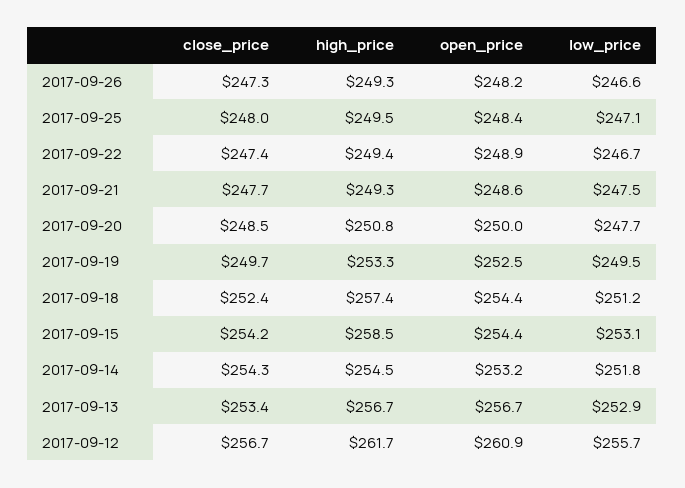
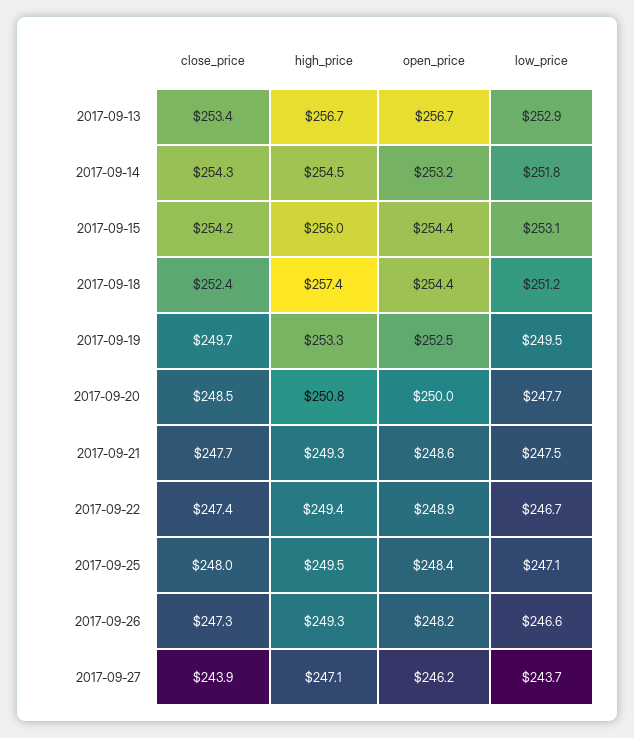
high_price, 2017-09-15: 258.5 -> 256
close_price, 2017-09-12: 256.7 -> none
high_price, 2017-09-12: 261.7 -> none
open_price, 2017-09-12: 260.9 -> none
low_price, 2017-09-12: 255.7 -> none
close_price, 2017-09-27: none -> 243.9
high_price, 2017-09-27: none -> 247.1
open_price, 2017-09-27: none -> 246.2
low_price, 2017-09-27: none -> 243.7

